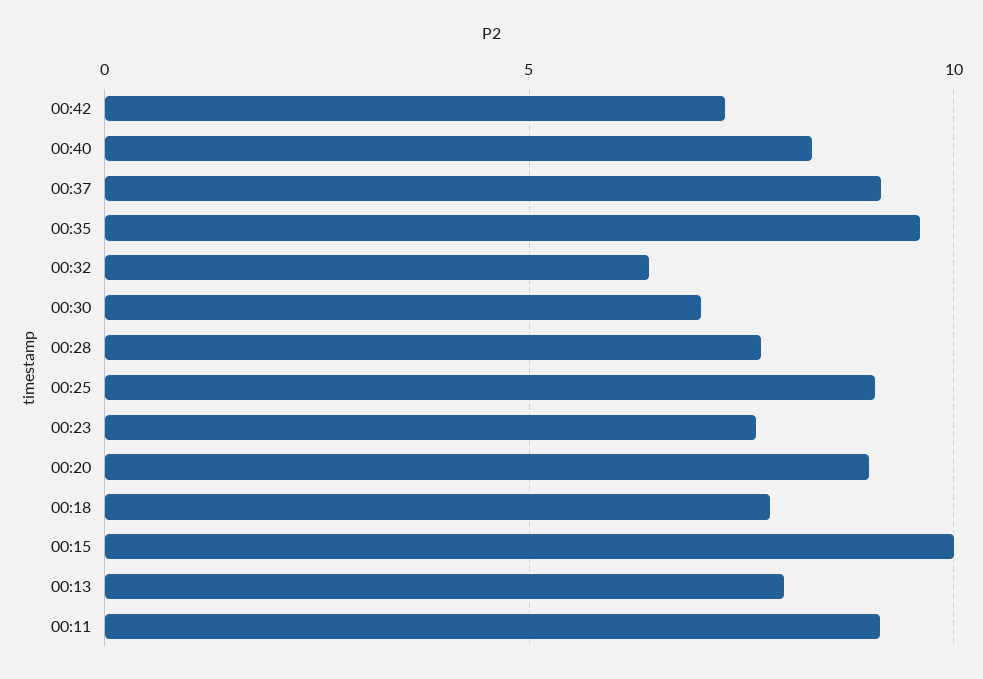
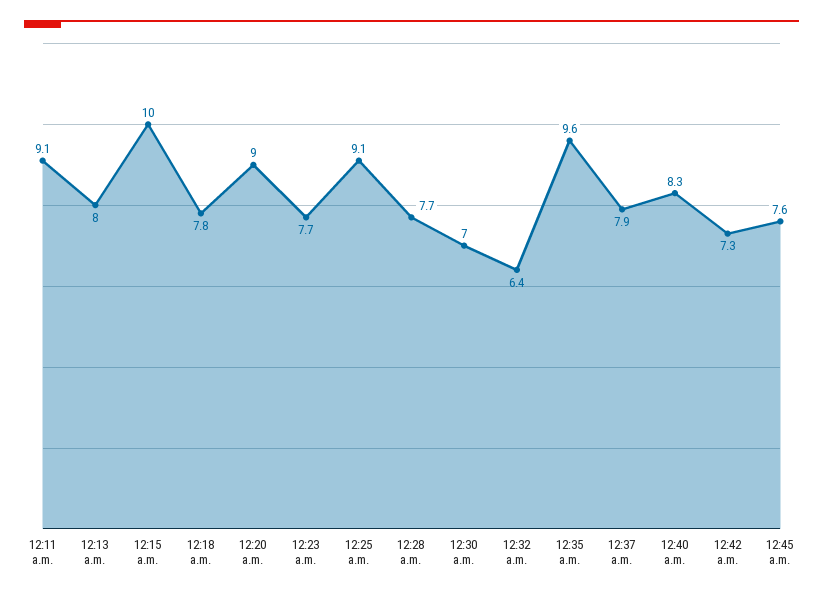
00:37: 9 -> 7.9
12:45 a.m.: none -> 7.6

